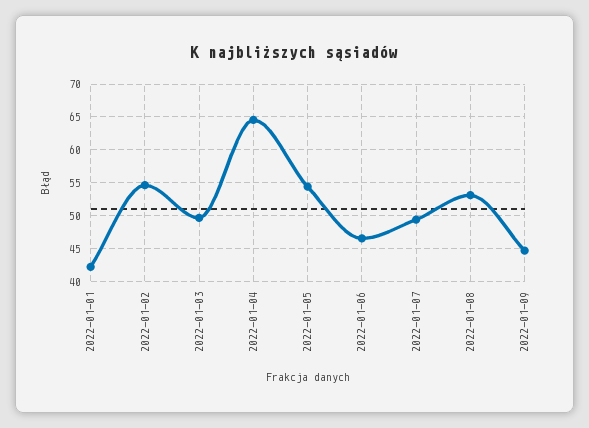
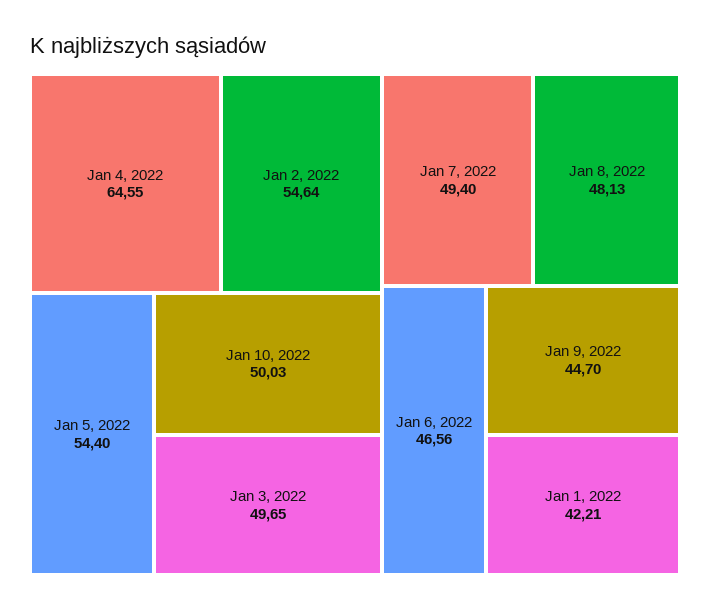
2022-01-08: 53 -> 48.13
Jan 10, 2022: none -> 50.03

